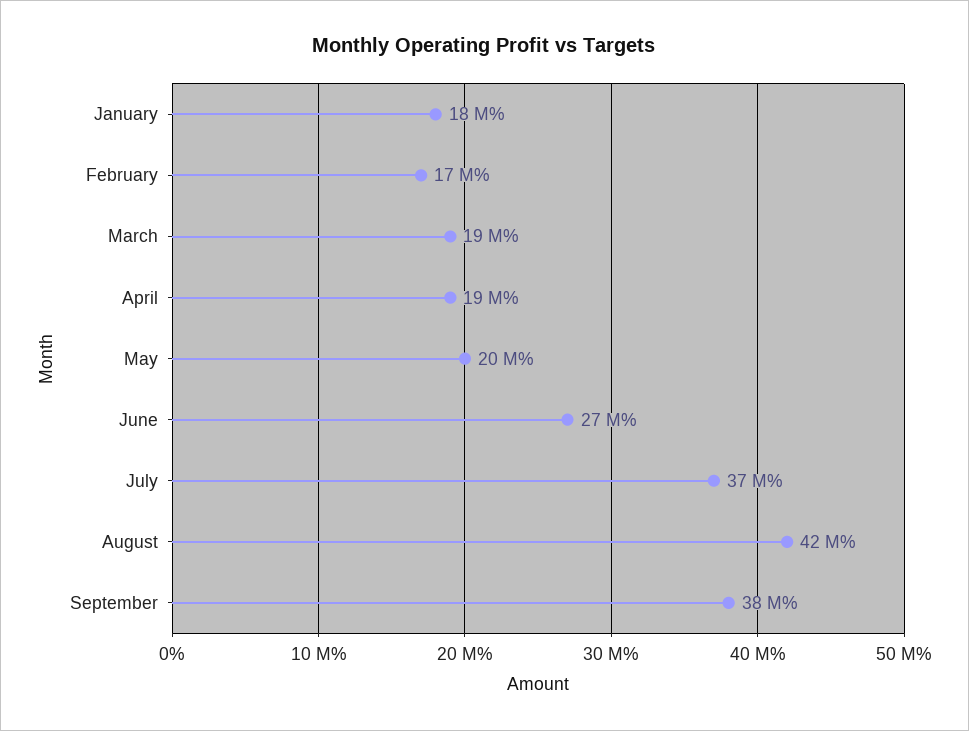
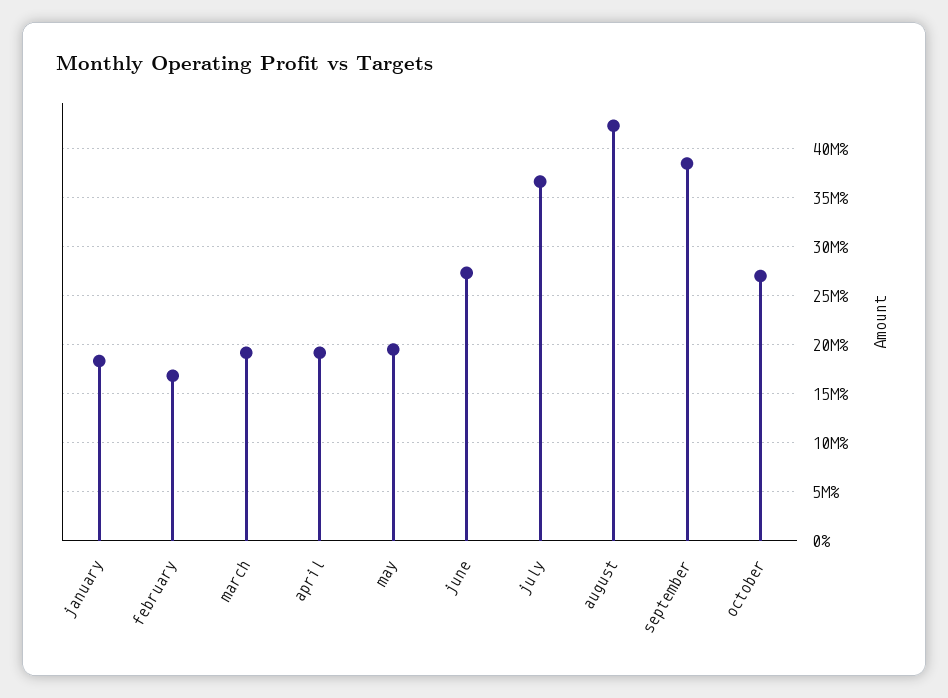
october: none -> 27000000

